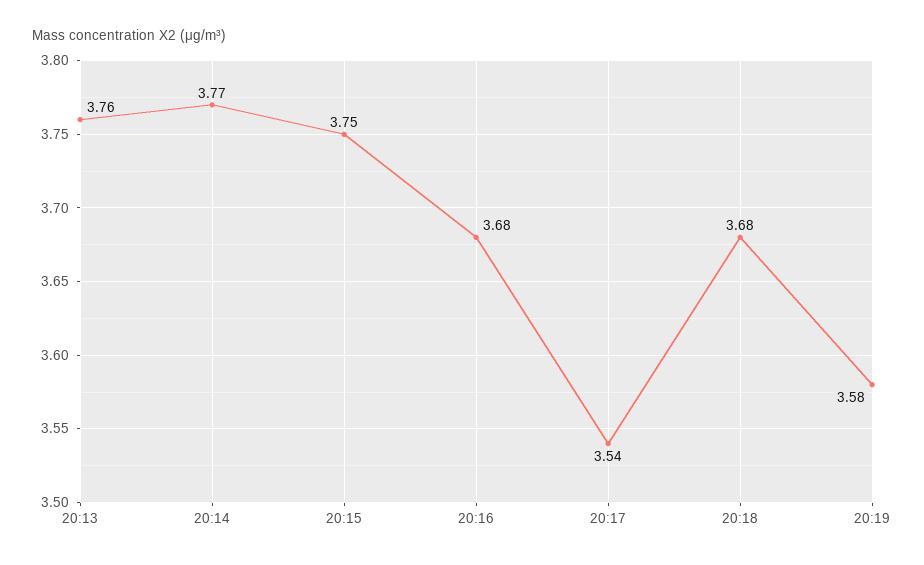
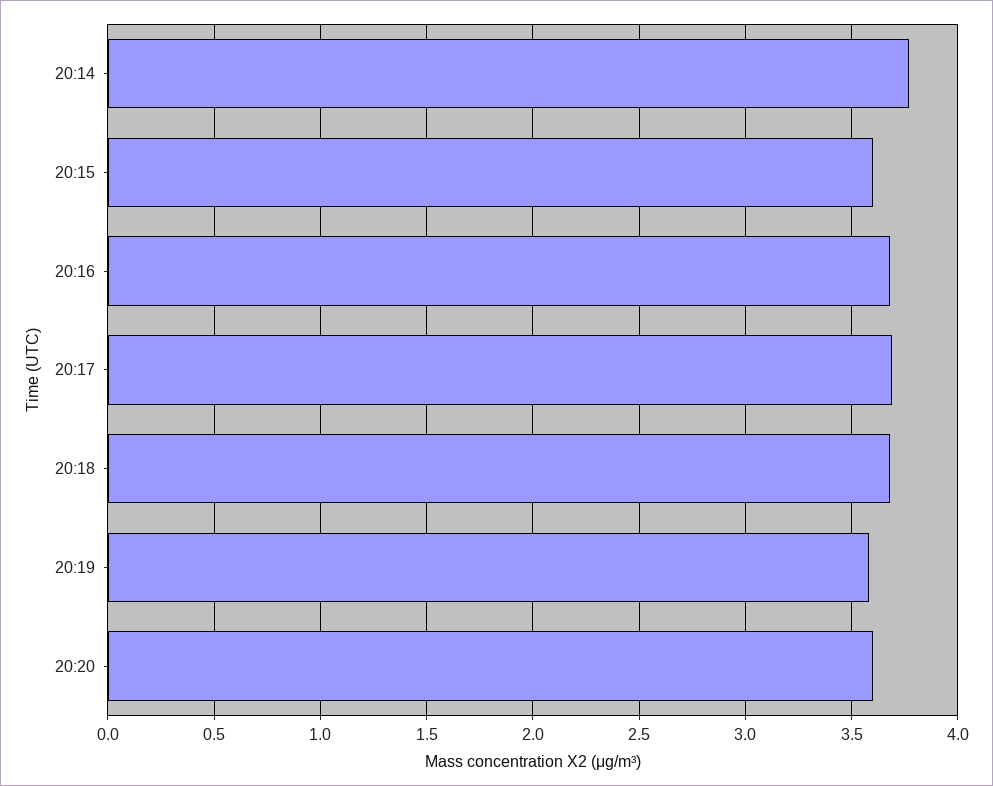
20:13: 3.76 -> none
20:15: 3.75 -> 3.6
20:17: 3.54 -> 3.7
20:20: none -> 3.6

